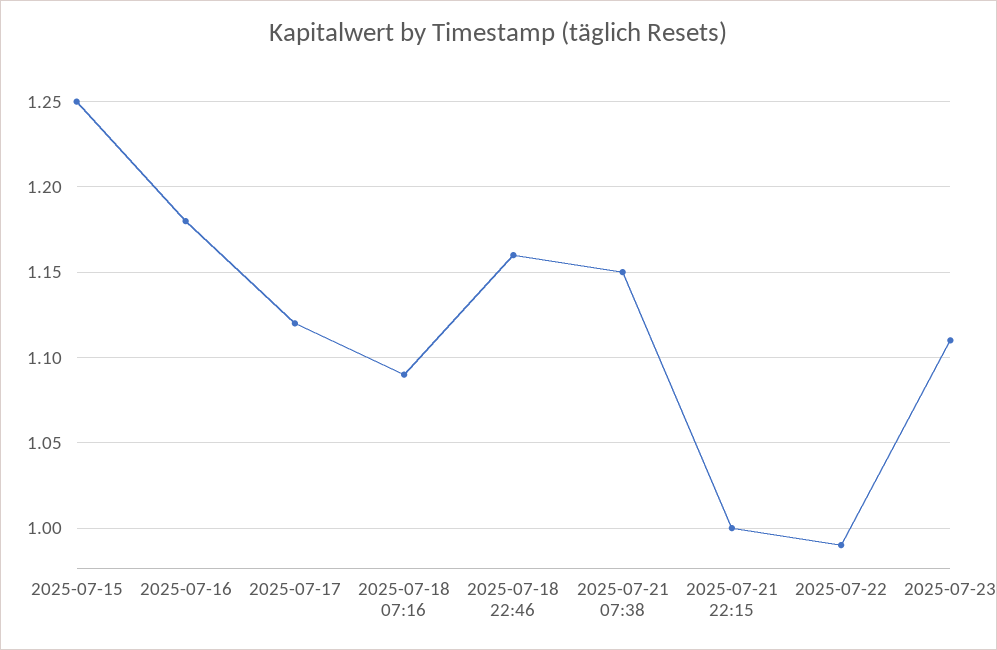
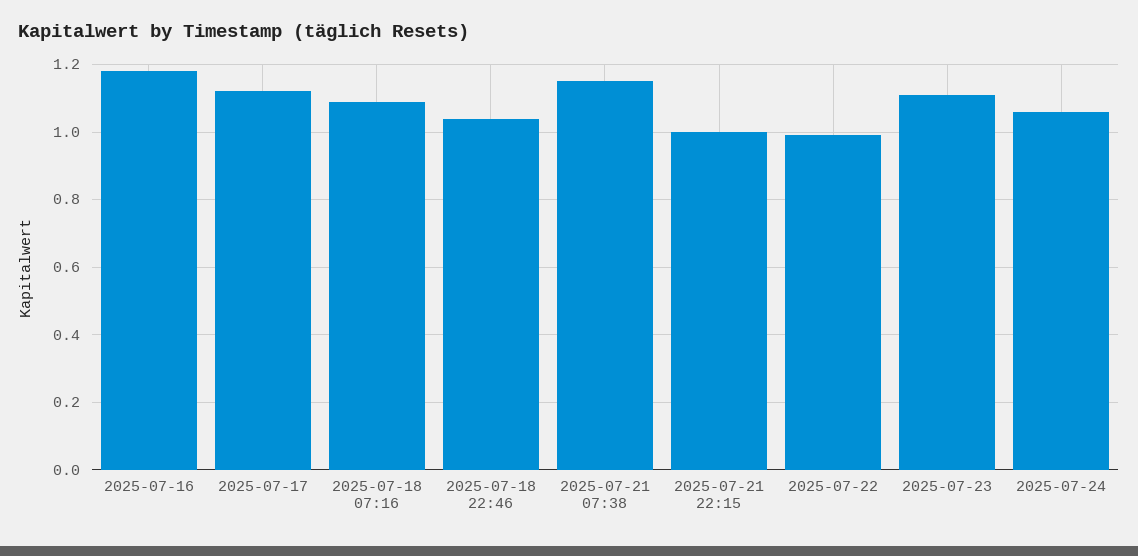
2025-07-15: 1.25 -> none
2025-07-18 22:46: 1.16 -> 1.05
2025-07-24: none -> 1.05

